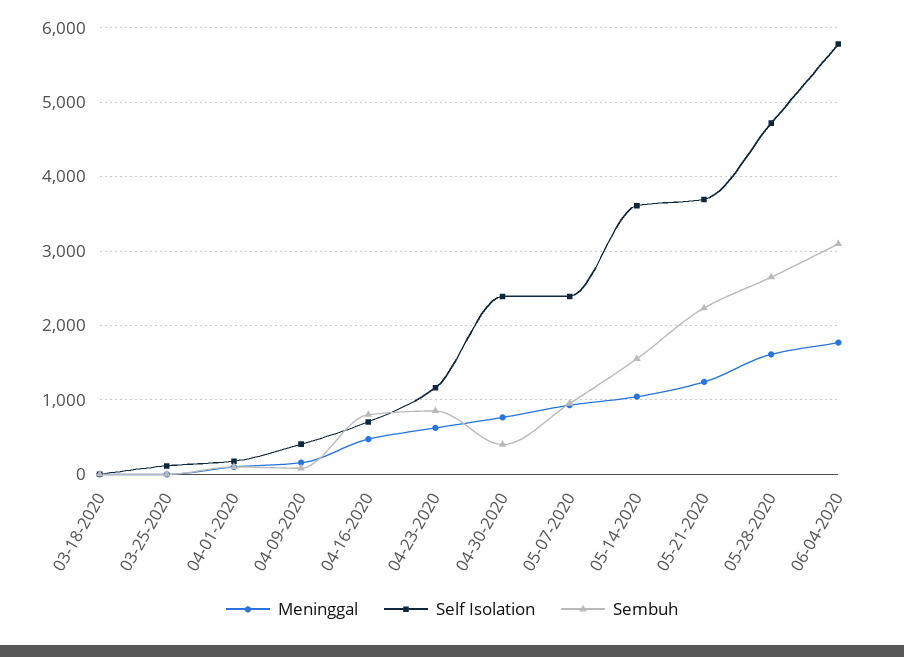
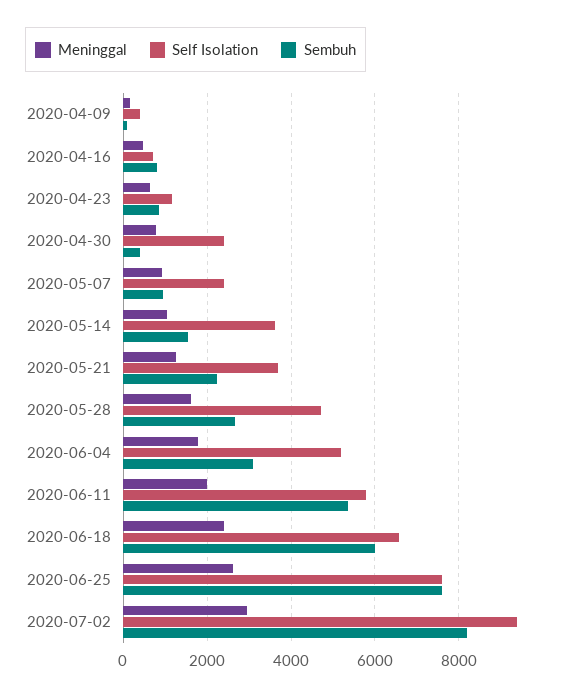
Meninggal, 03-18-2020: 0 -> none
Self Isolation, 03-18-2020: 0 -> none
Sembuh, 03-18-2020: 0 -> none
Meninggal, 03-25-2020: 0 -> none
Self Isolation, 03-25-2020: 100 -> none
Sembuh, 03-25-2020: 0 -> none
Meninggal, 04-01-2020: 100 -> none
Self Isolation, 04-01-2020: 200 -> none
Sembuh, 04-01-2020: 100 -> none
Self Isolation, 06-04-2020: 5800 -> 5200
Meninggal, 2020-06-11: none -> 2000
Self Isolation, 2020-06-11: none -> 5800
Sembuh, 2020-06-11: none -> 5400
Meninggal, 2020-06-18: none -> 2400
Self Isolation, 2020-06-18: none -> 6600
Sembuh, 2020-06-18: none -> 6000
Meninggal, 2020-06-25: none -> 2600
Self Isolation, 2020-06-25: none -> 7600
Sembuh, 2020-06-25: none -> 7600
Meninggal, 2020-07-02: none -> 3000
Self Isolation, 2020-07-02: none -> 9400
Sembuh, 2020-07-02: none -> 8200

